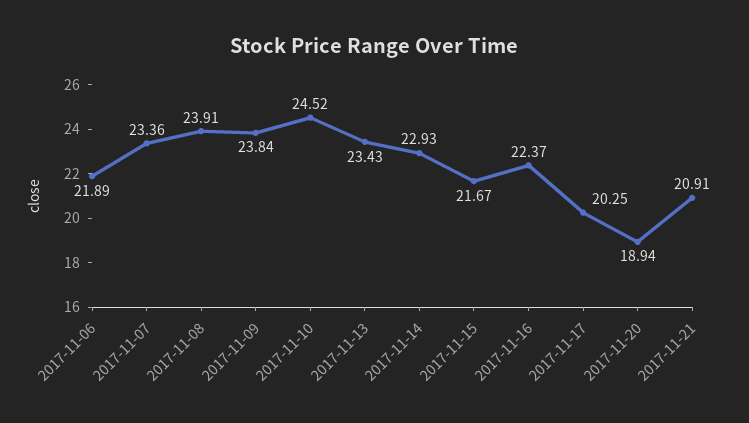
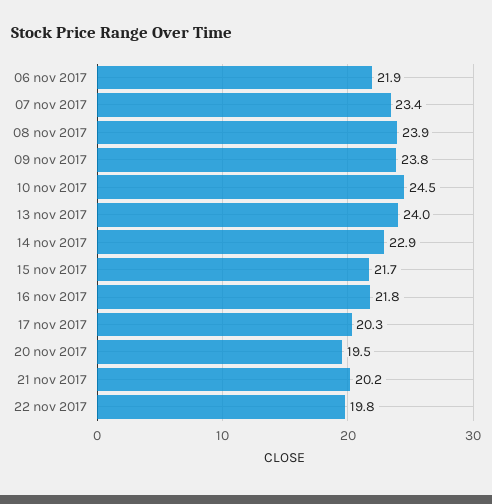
2017-11-13: 23.43 -> 24
2017-11-16: 22.37 -> 21.8
2017-11-20: 18.94 -> 19.5
2017-11-21: 20.91 -> 20.2
22 nov 2017: none -> 19.8

